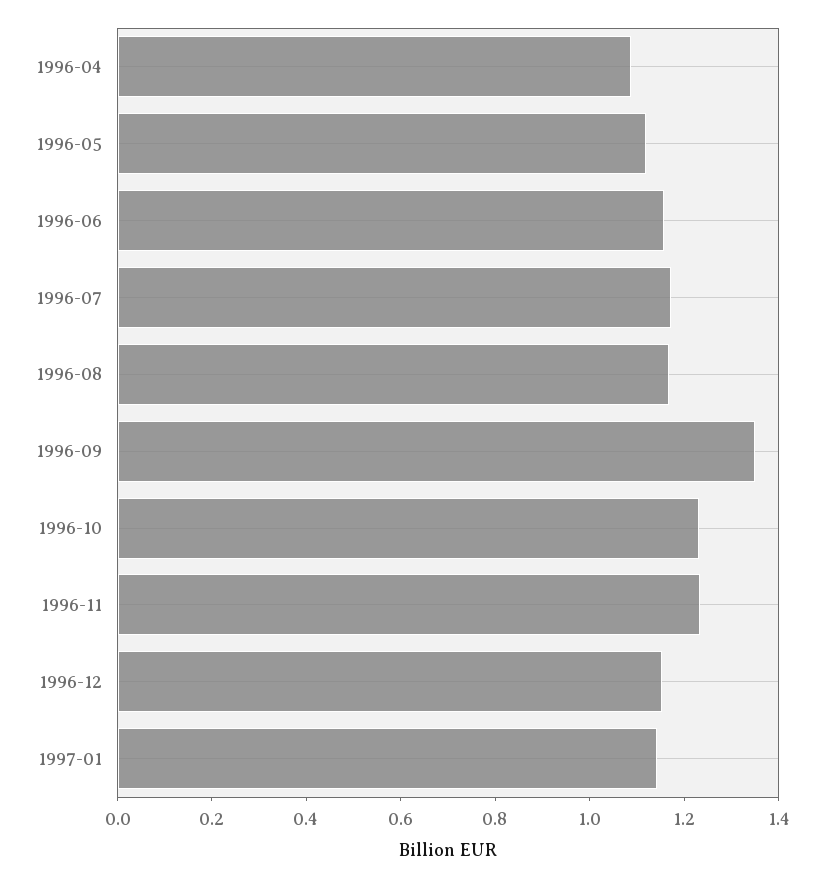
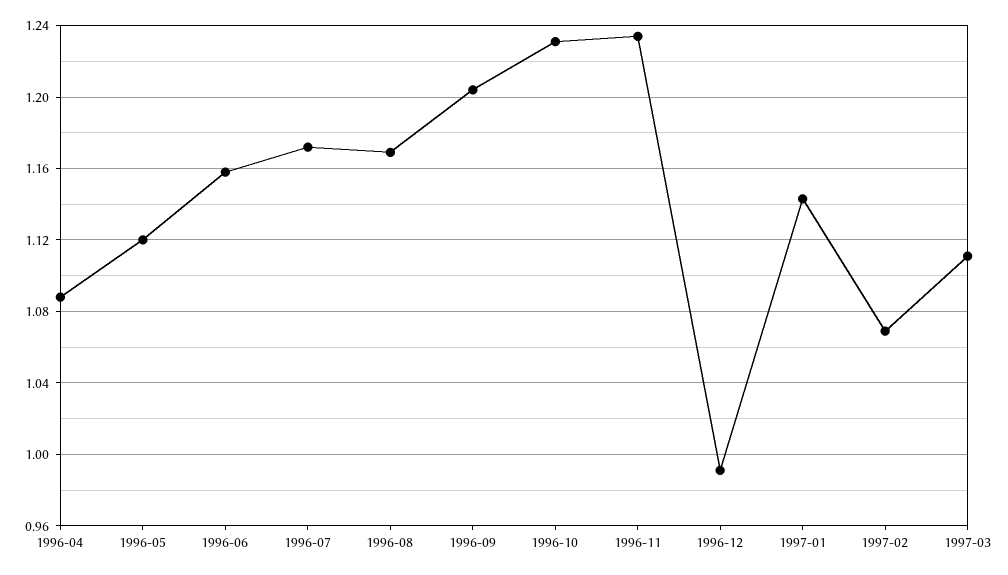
1996-09: 1.35 -> 1.205
1996-12: 1.15 -> 0.99
1997-02: none -> 1.07
1997-03: none -> 1.11

